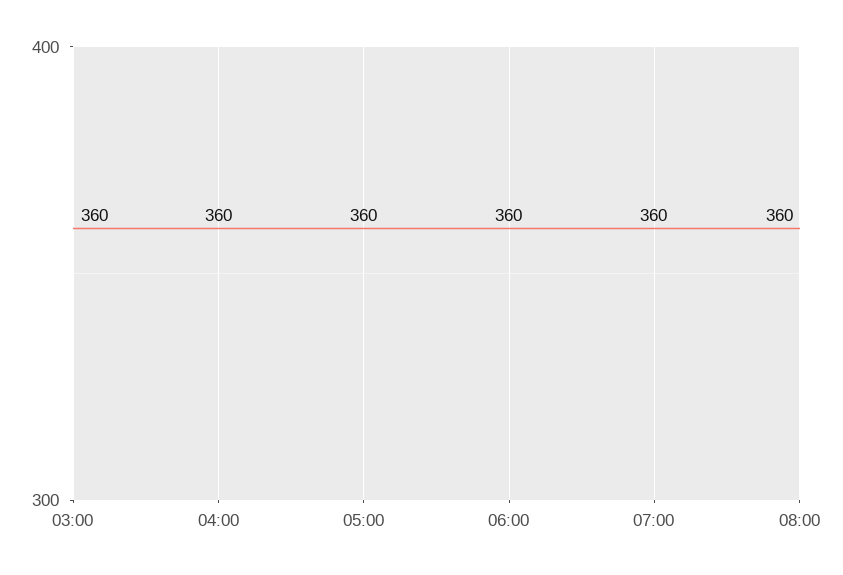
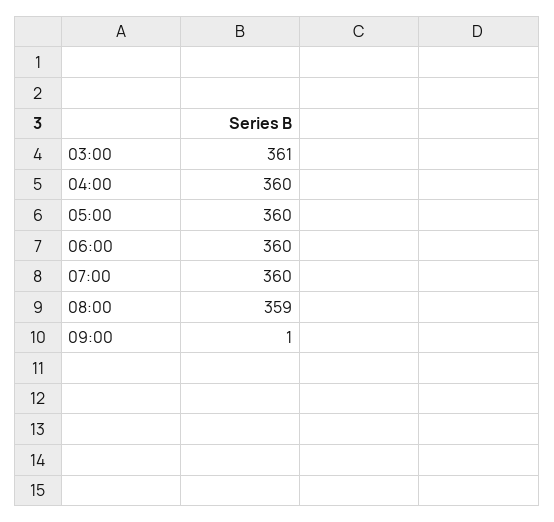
03:00: 360 -> 361
08:00: 360 -> 359
09:00: none -> 1

